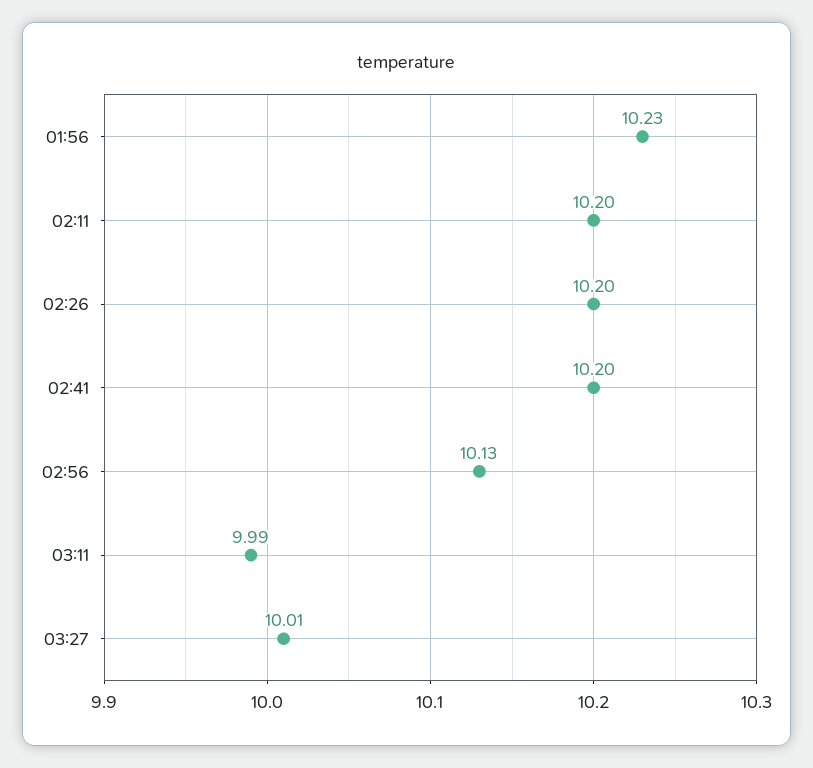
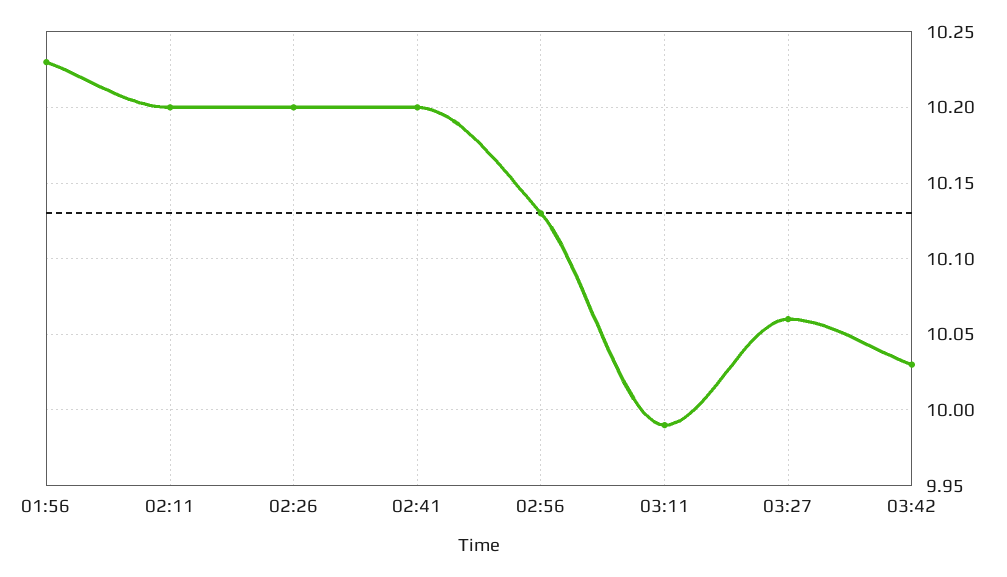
03:27: 10.01 -> 10.06
03:42: none -> 10.03

